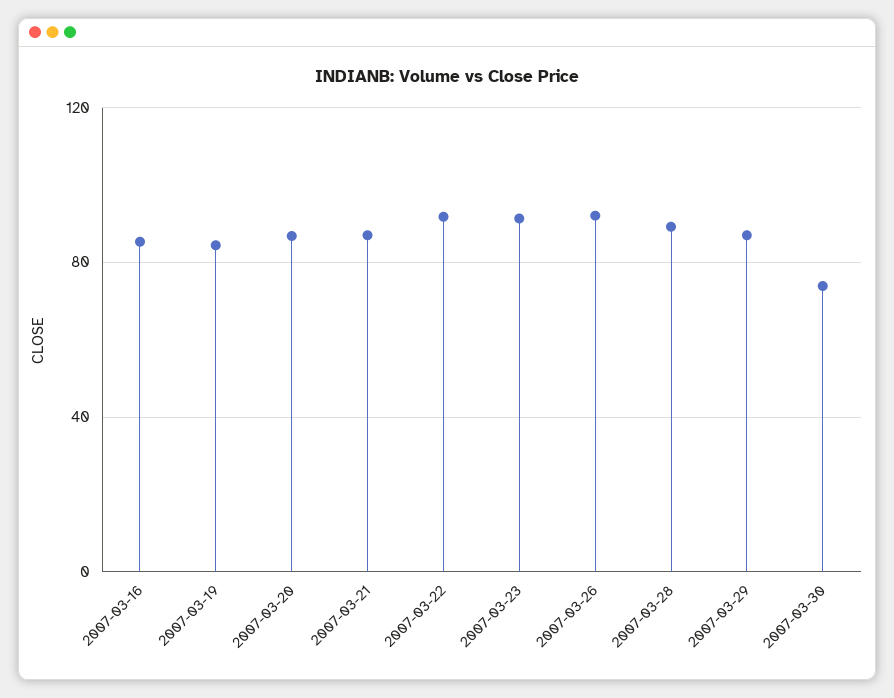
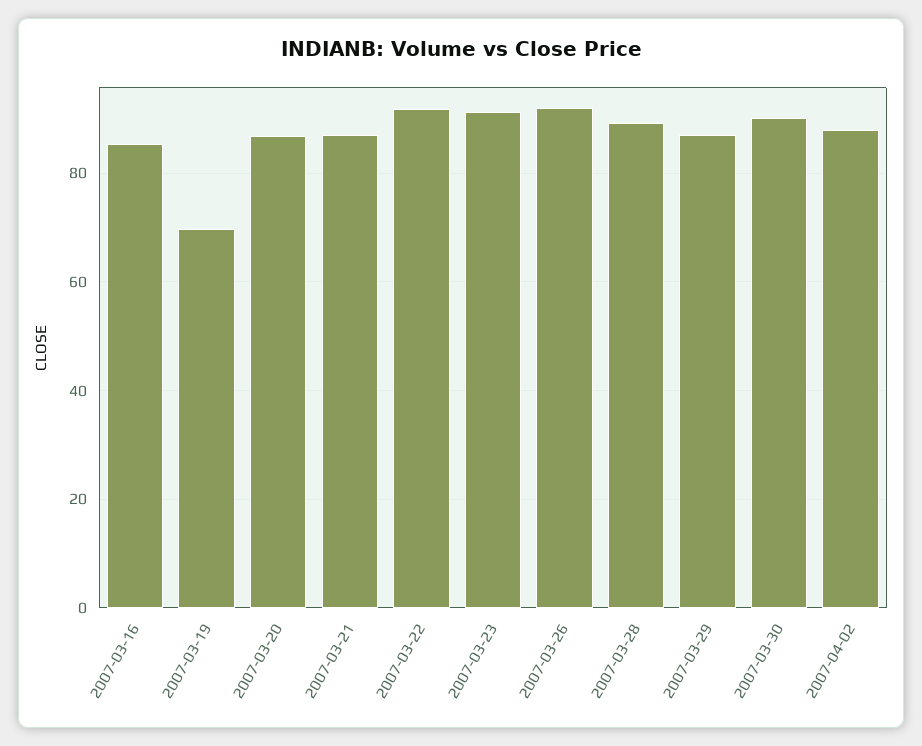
2007-03-19: 85 -> 70
2007-03-30: 75 -> 90
2007-04-02: none -> 88

